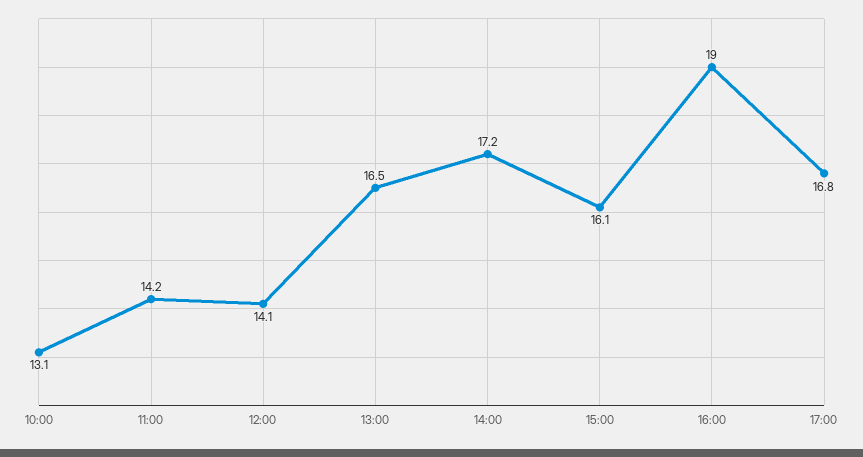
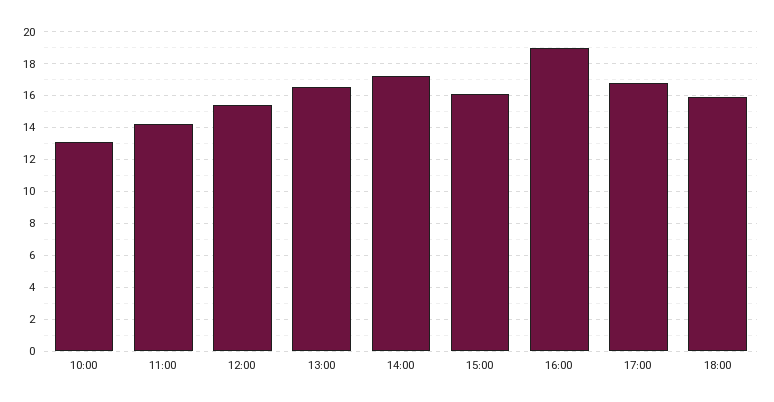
12:00: 14.1 -> 15.5
18:00: none -> 16

